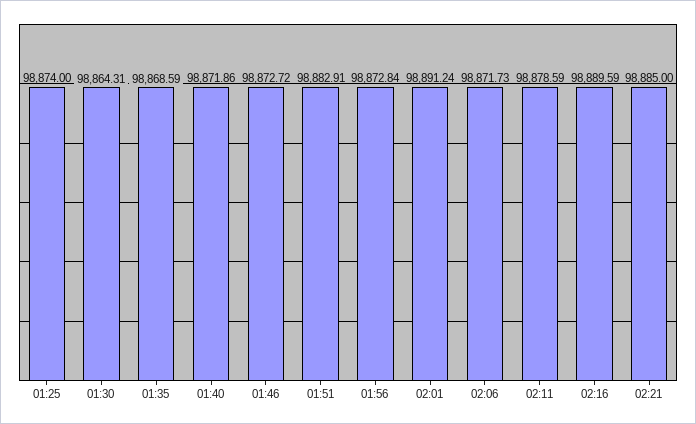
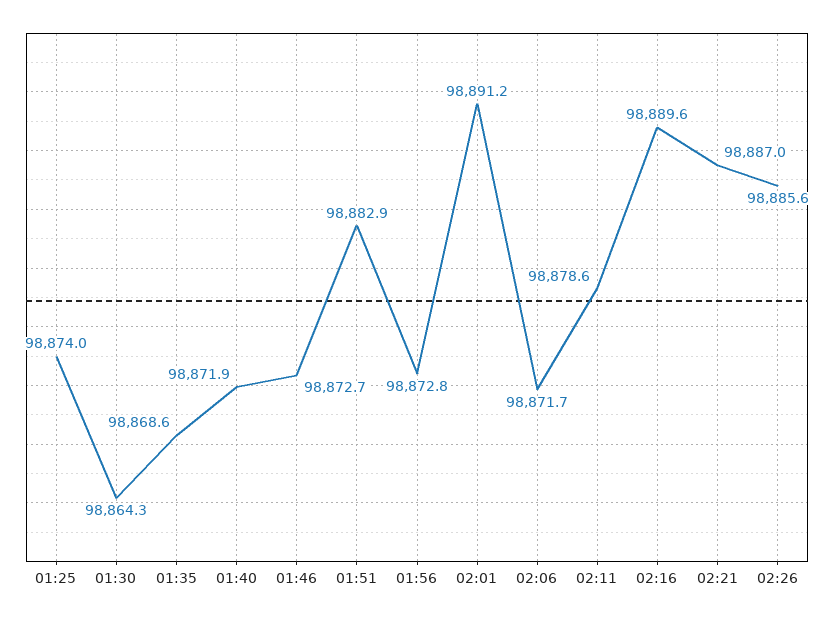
02:21: 98885 -> 98887
02:26: none -> 98885.6

